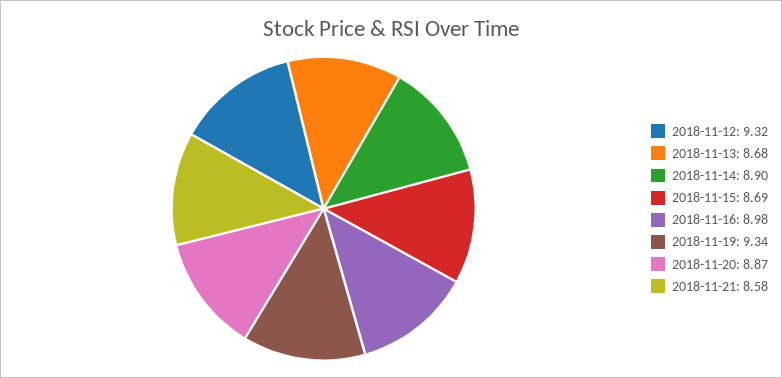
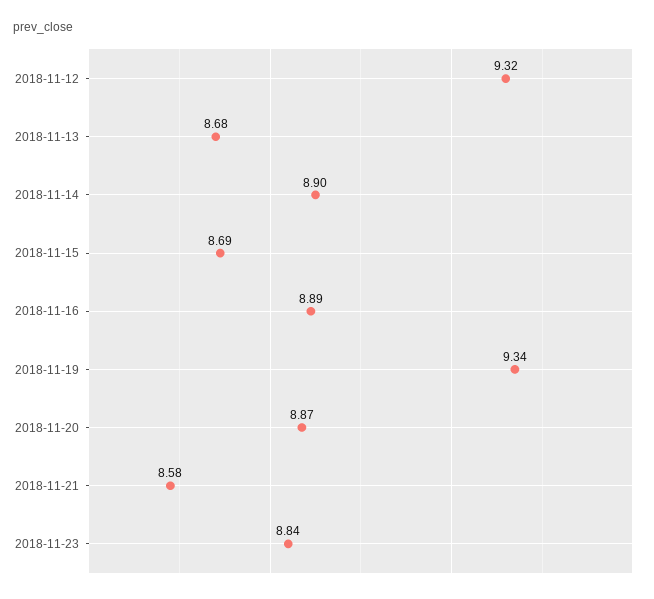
2018-11-16: 8.98 -> 8.89
2018-11-23: none -> 8.84

